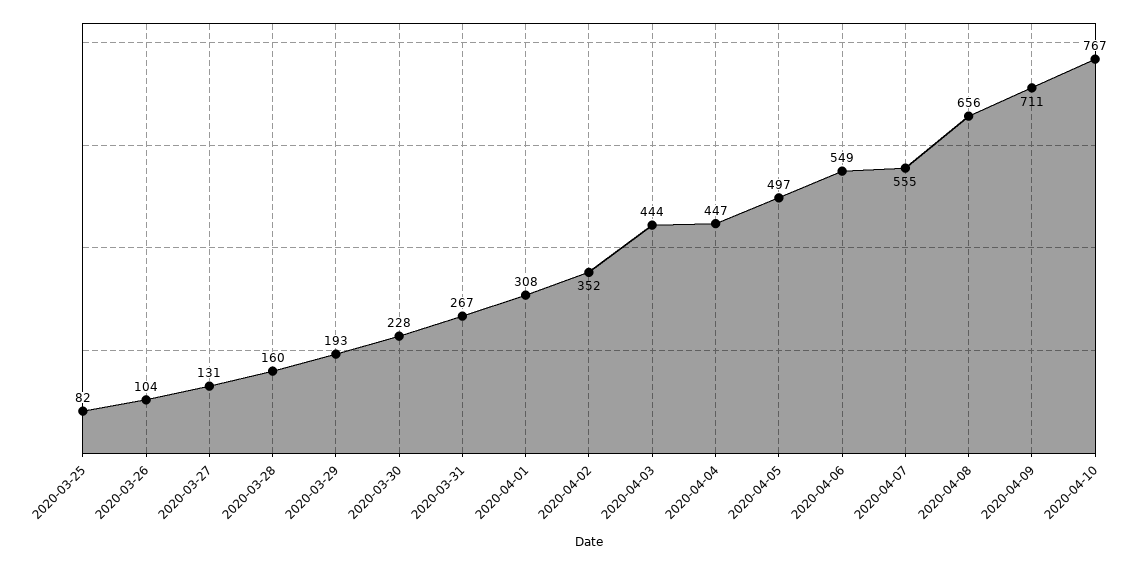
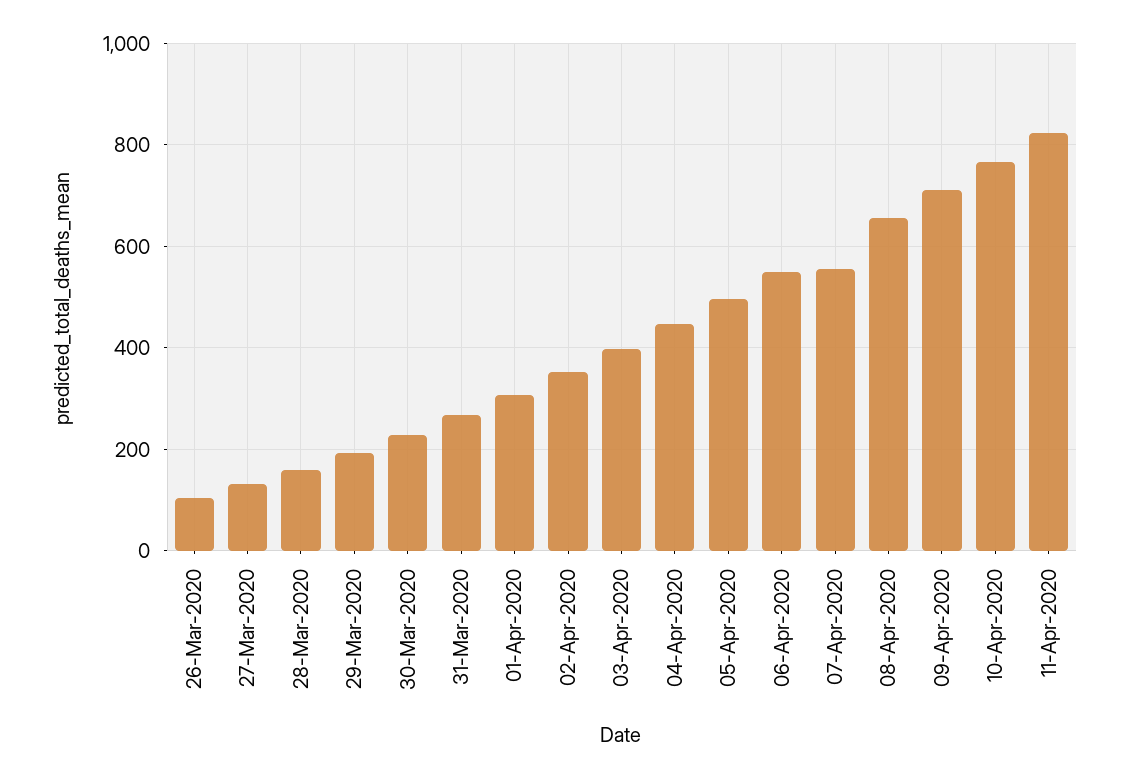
2020-03-25: 82 -> none
2020-04-03: 444 -> 400
11-Apr-2020: none -> 820

